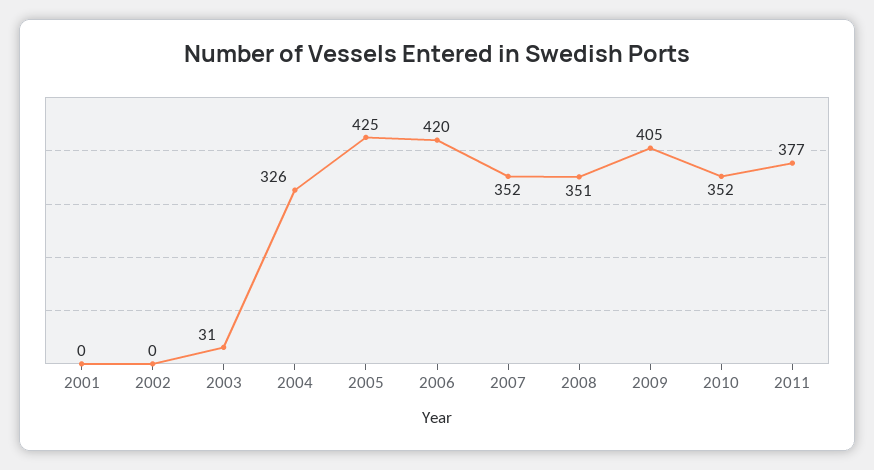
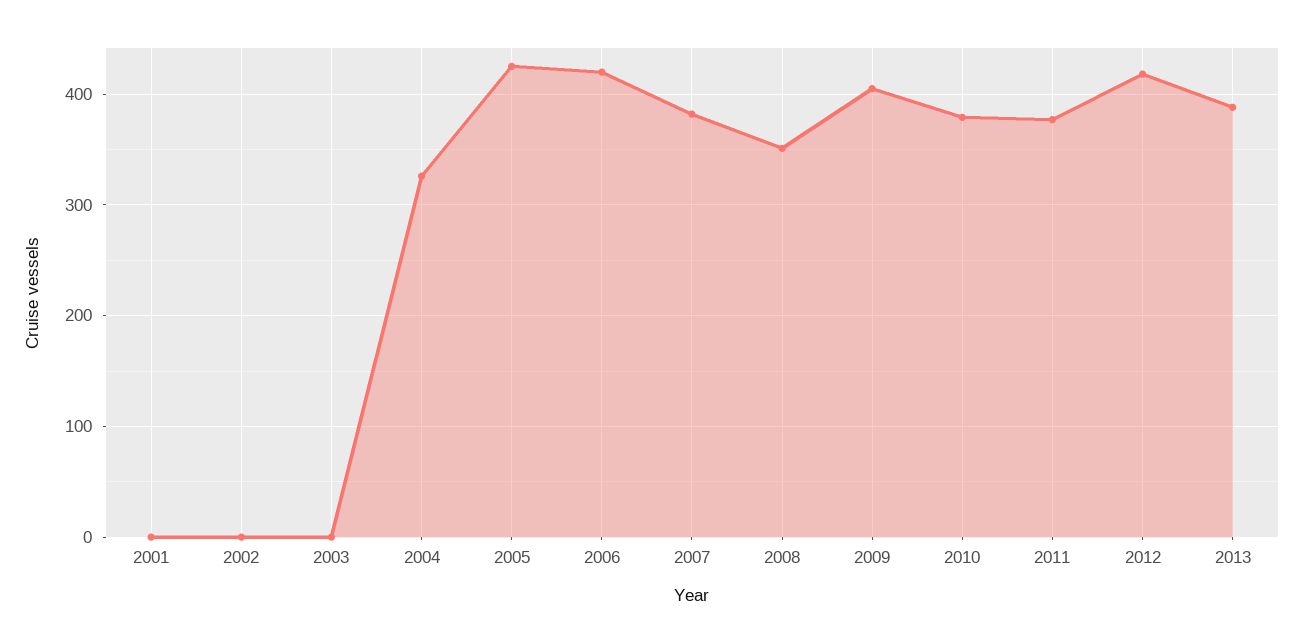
2003: 31 -> 0
2007: 352 -> 380
2010: 352 -> 380
2012: none -> 420
2013: none -> 390

